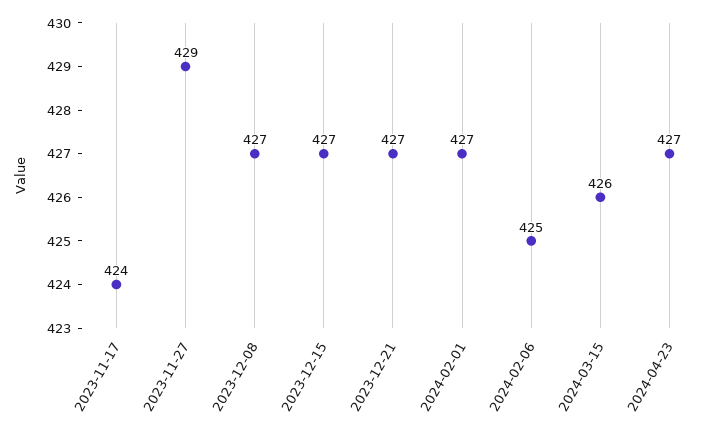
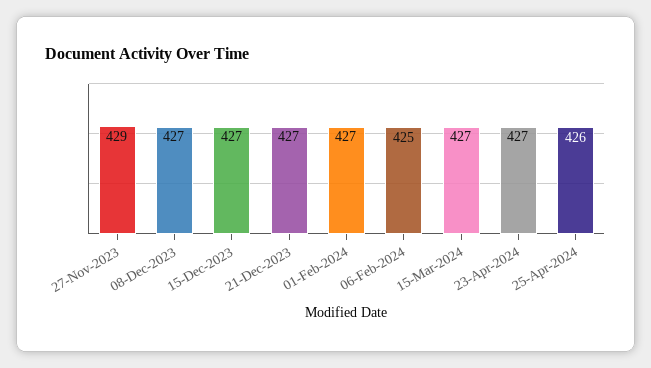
2023-11-17: 424 -> none
2024-03-15: 426 -> 427
25-Apr-2024: none -> 426

